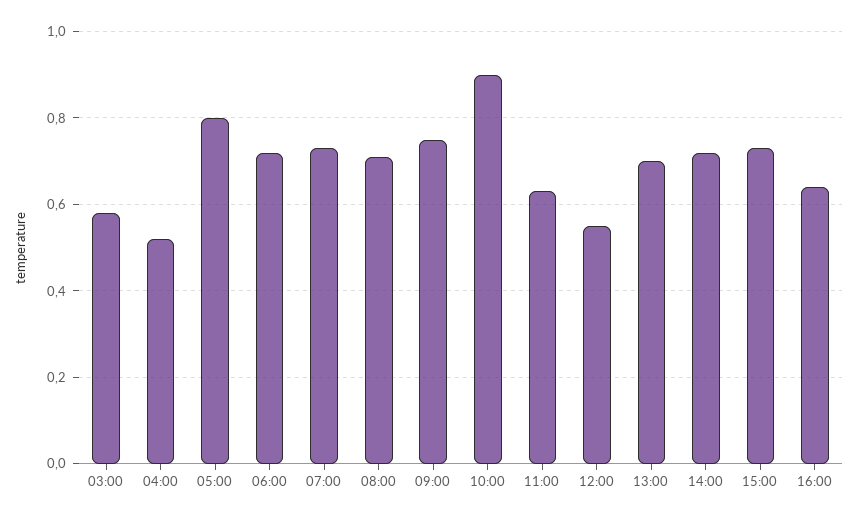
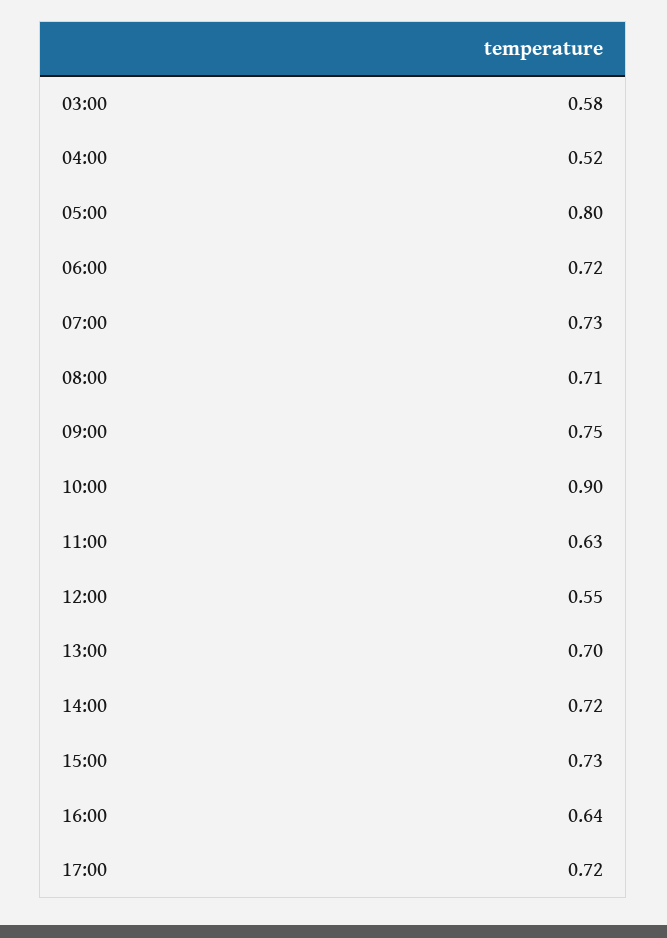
17:00: none -> 0.72

